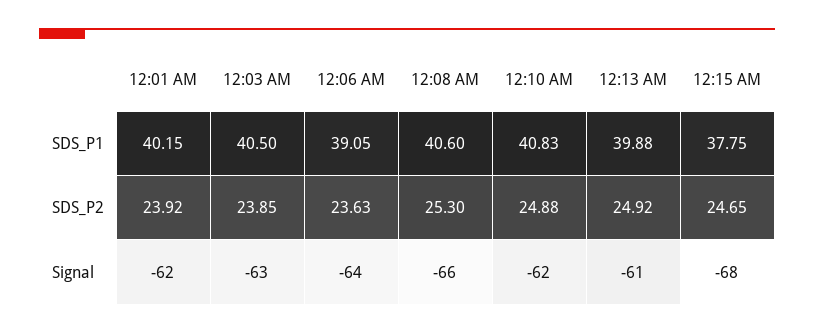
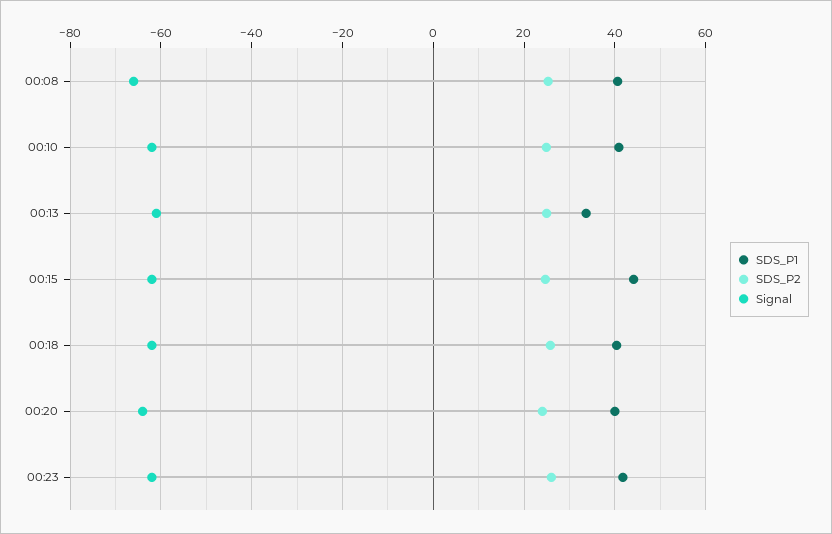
SDS_P1, 12:01 AM: 40.15 -> none
SDS_P1, 12:03 AM: 40.5 -> none
SDS_P1, 12:06 AM: 39.05 -> none
SDS_P1, 12:13 AM: 39.88 -> 34
SDS_P1, 12:15 AM: 37.75 -> 44
SDS_P2, 12:01 AM: 23.92 -> none
SDS_P2, 12:03 AM: 23.85 -> none
SDS_P2, 12:06 AM: 23.63 -> none
Signal, 12:01 AM: -62 -> none
Signal, 12:03 AM: -63 -> none
Signal, 12:06 AM: -64 -> none
Signal, 12:15 AM: -68 -> -62
SDS_P1, 00:18: none -> 40
SDS_P2, 00:18: none -> 26
Signal, 00:18: none -> -62
SDS_P1, 00:20: none -> 40
SDS_P2, 00:20: none -> 24
Signal, 00:20: none -> -64
SDS_P1, 00:23: none -> 42
SDS_P2, 00:23: none -> 26
Signal, 00:23: none -> -62

